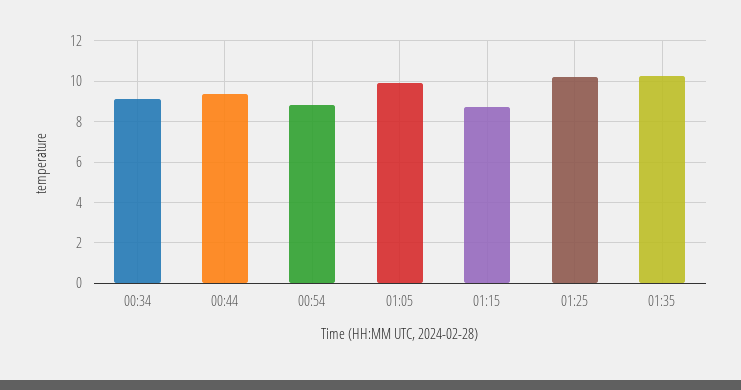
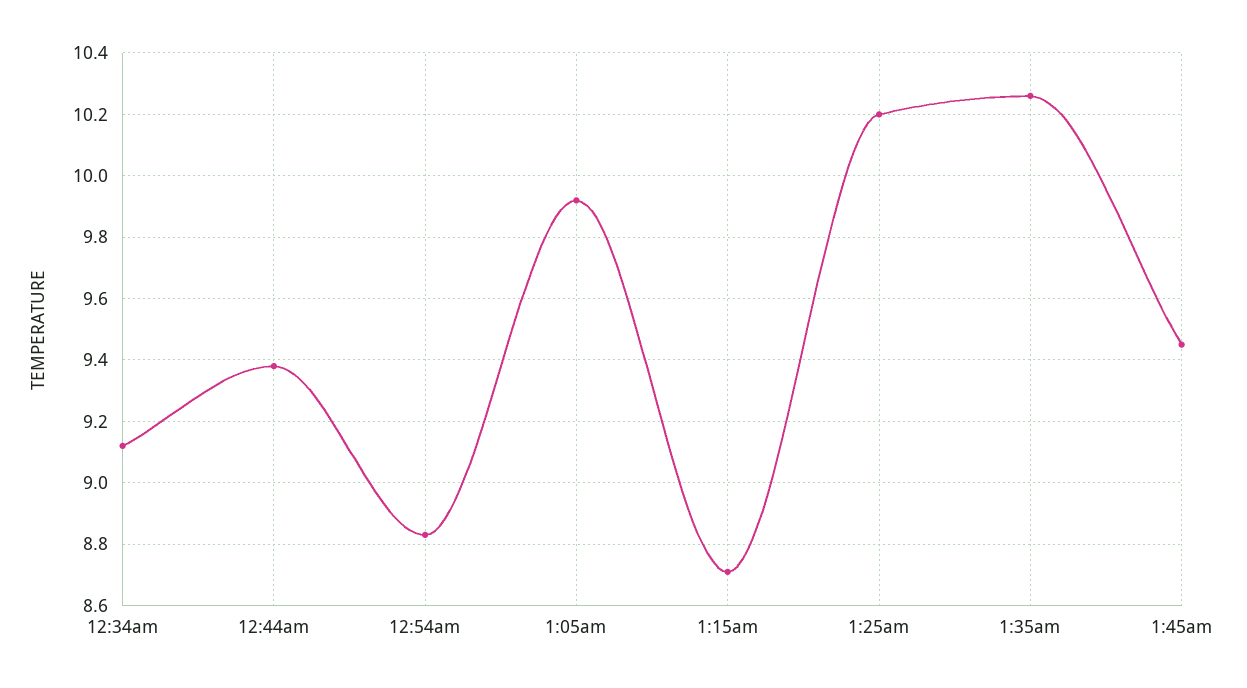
1:45am: none -> 9.45

